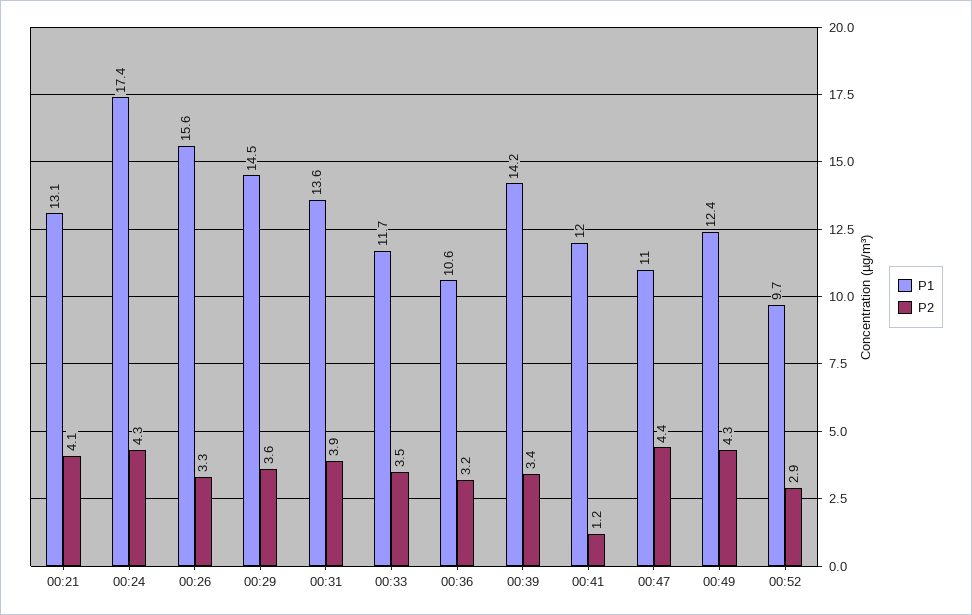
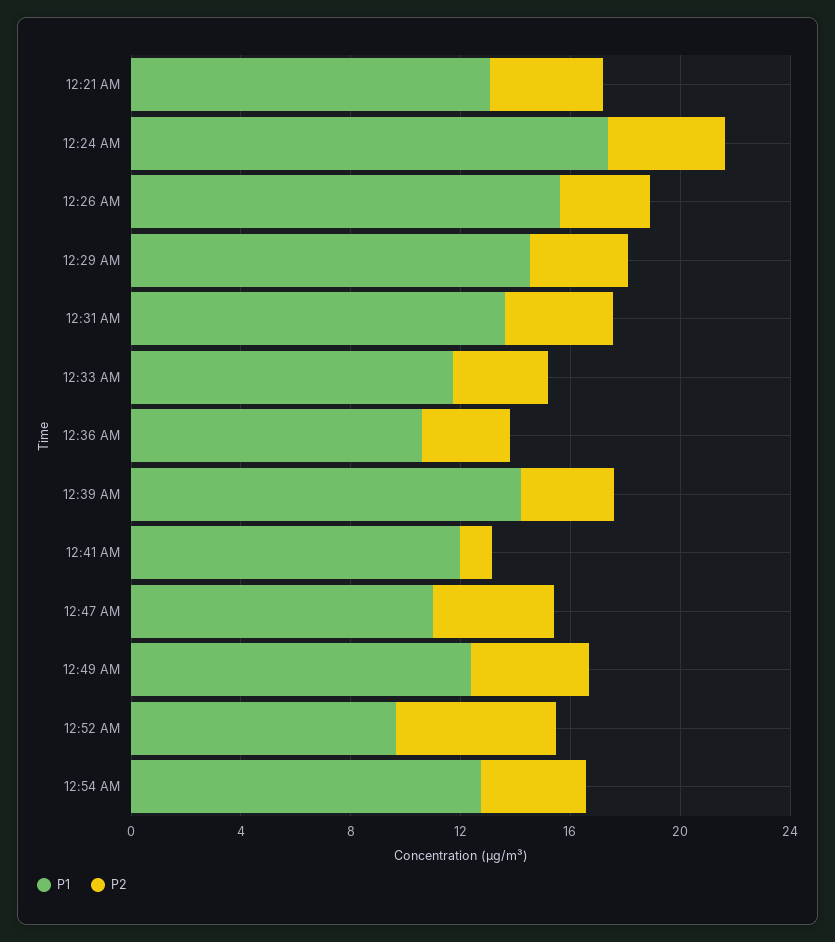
P2, 00:52: 2.9 -> 6
P1, 12:54 AM: none -> 13
P2, 12:54 AM: none -> 4

